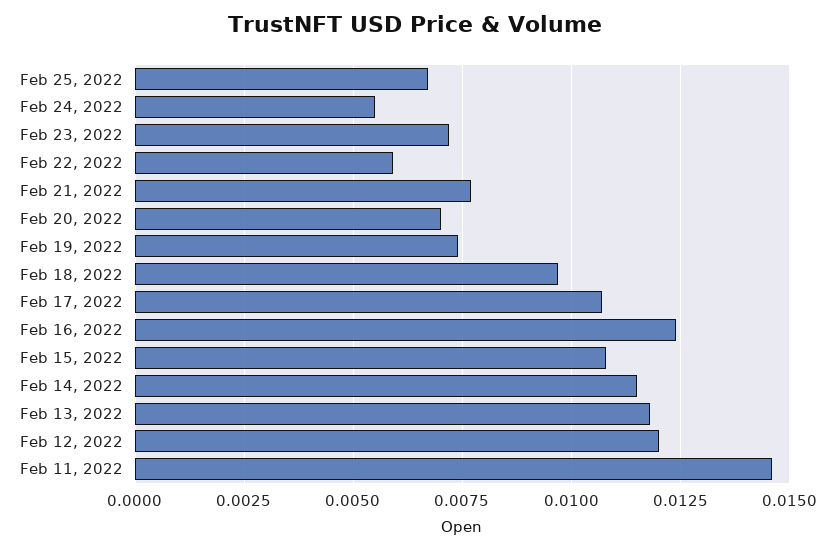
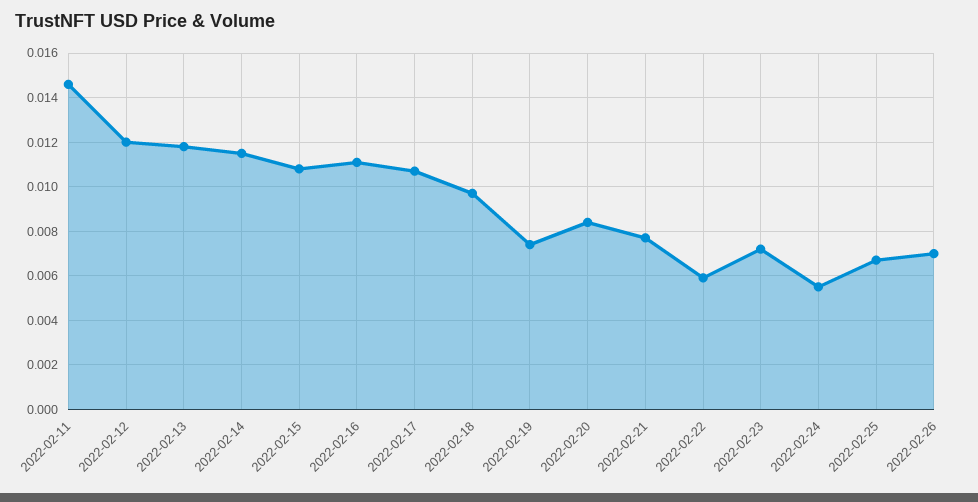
Feb 20, 2022: 0.007 -> 0.0085
Feb 16, 2022: 0.0125 -> 0.011
2022-02-26: none -> 0.007

